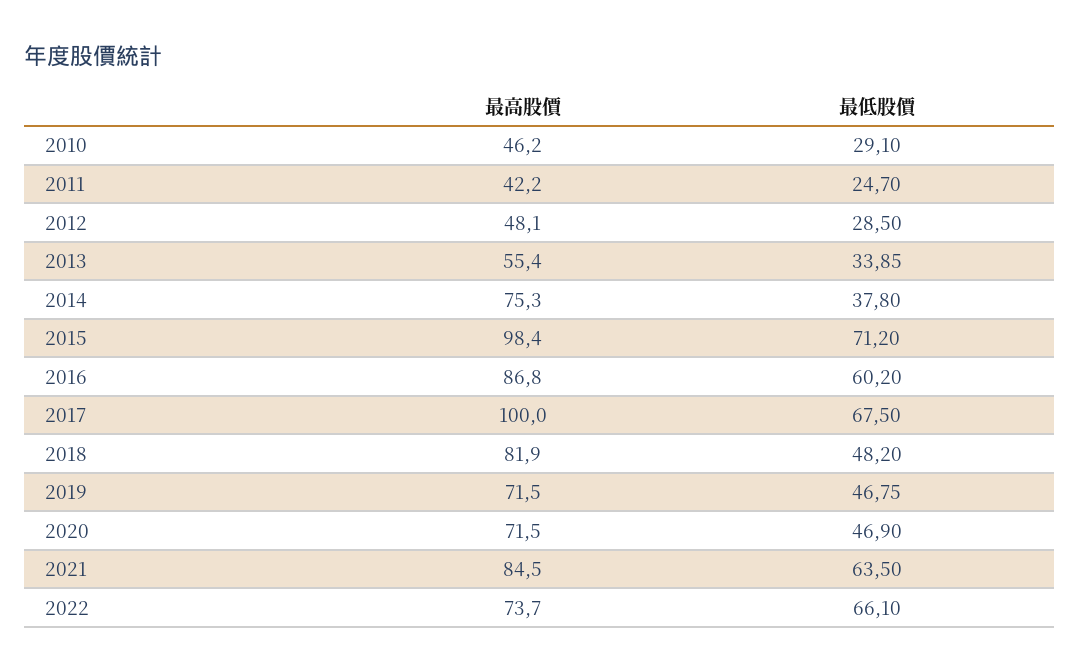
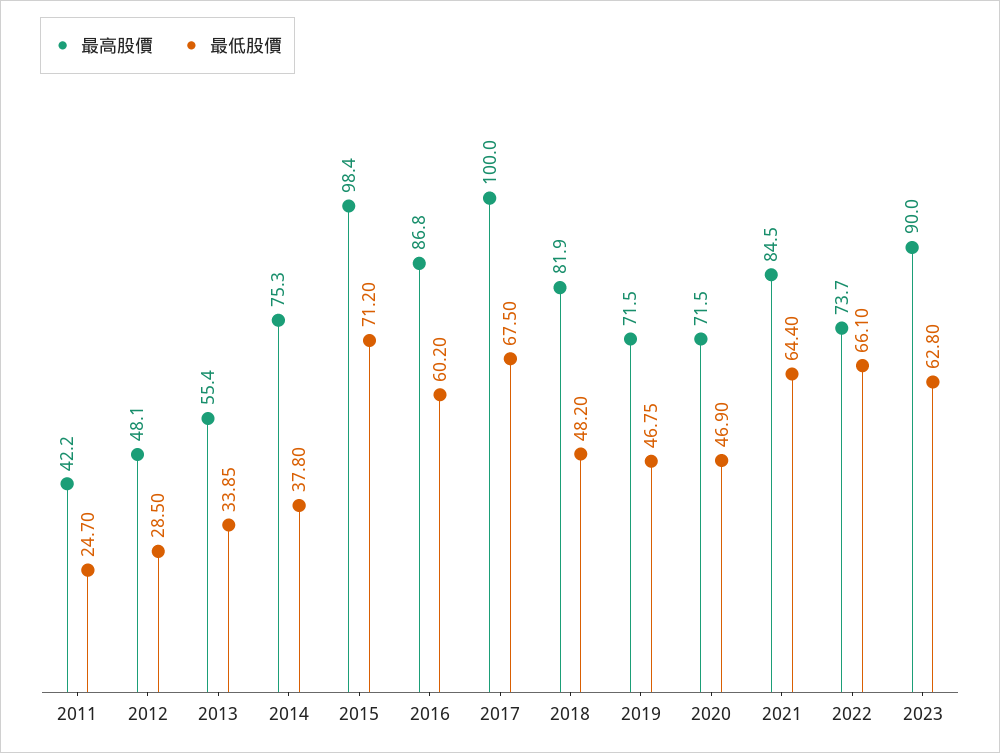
最高股價, 2010: 46.2 -> none
最低股價, 2010: 29.1 -> none
最低股價, 2021: 63.5 -> 64.4
最高股價, 2023: none -> 90
最低股價, 2023: none -> 62.8

